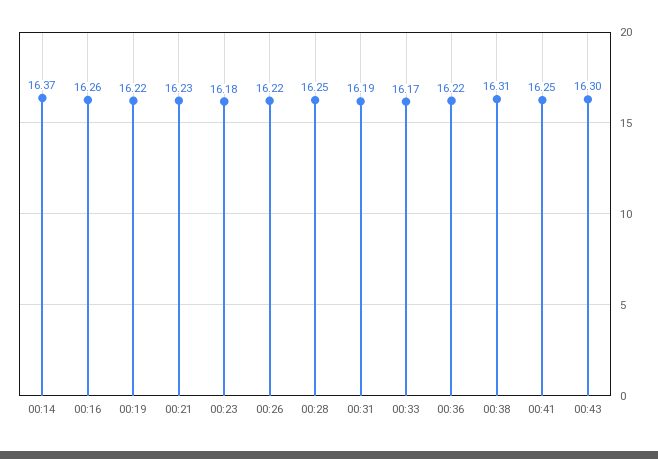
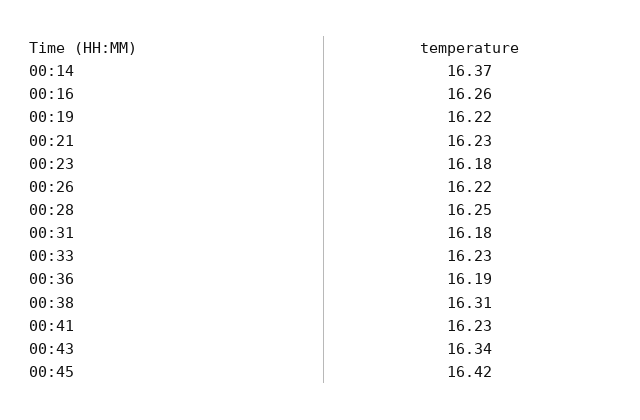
00:31: 16.19 -> 16.18
00:33: 16.17 -> 16.23
00:36: 16.22 -> 16.19
00:41: 16.25 -> 16.23
00:43: 16.3 -> 16.34
00:45: none -> 16.42

